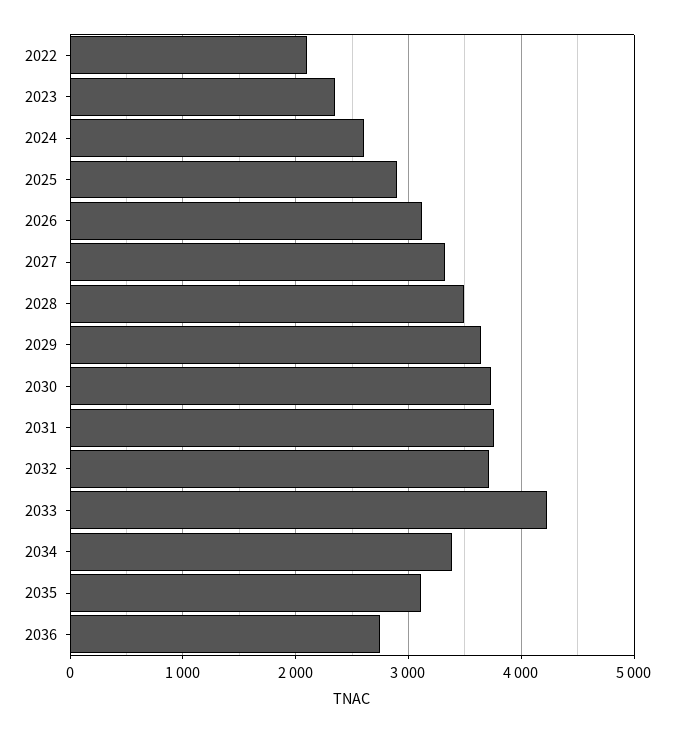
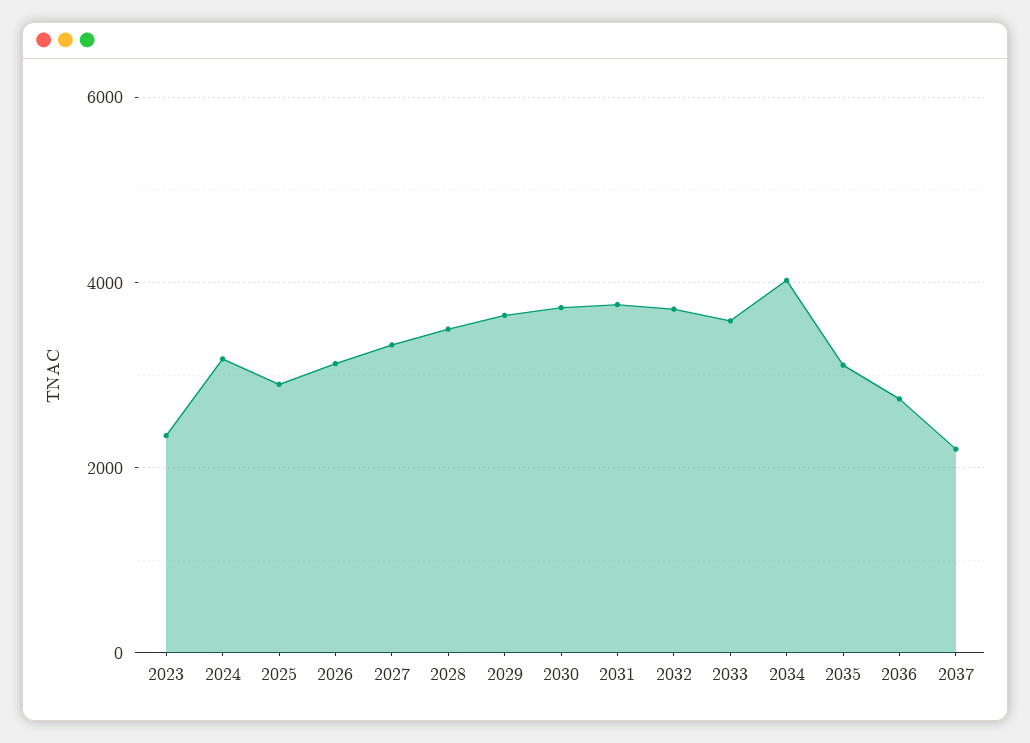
2022: 2100 -> none
2024: 2600 -> 3200
2033: 4200 -> 3600
2034: 3400 -> 4000
2037: none -> 2200

